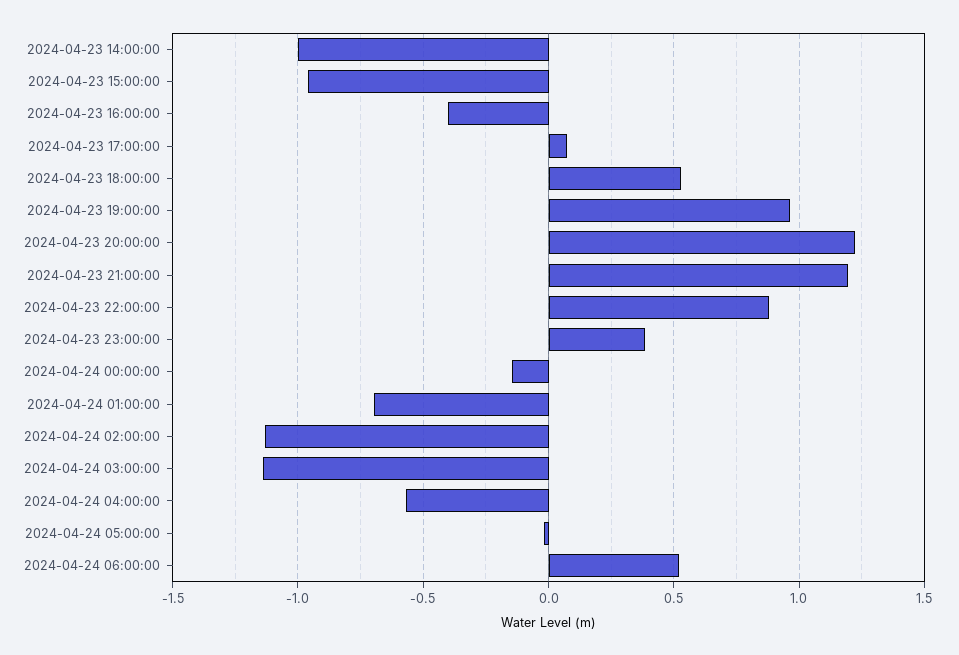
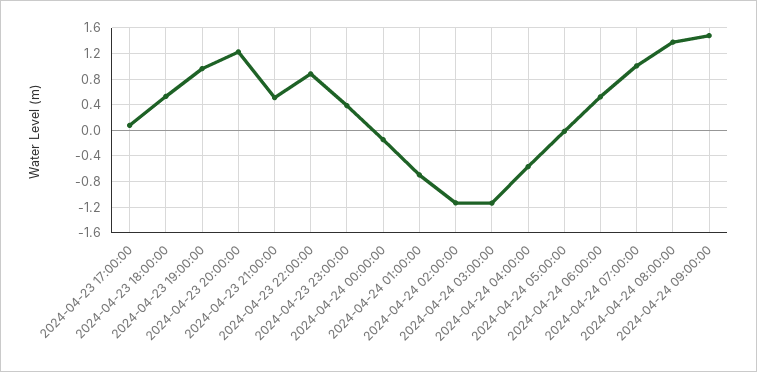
2024-04-23 14:00:00: -1 -> none
2024-04-23 15:00:00: -0.95 -> none
2024-04-23 16:00:00: -0.4 -> none
2024-04-23 21:00:00: 1.2 -> 0.5
2024-04-24 07:00:00: none -> 1
2024-04-24 08:00:00: none -> 1.4
2024-04-24 09:00:00: none -> 1.5

